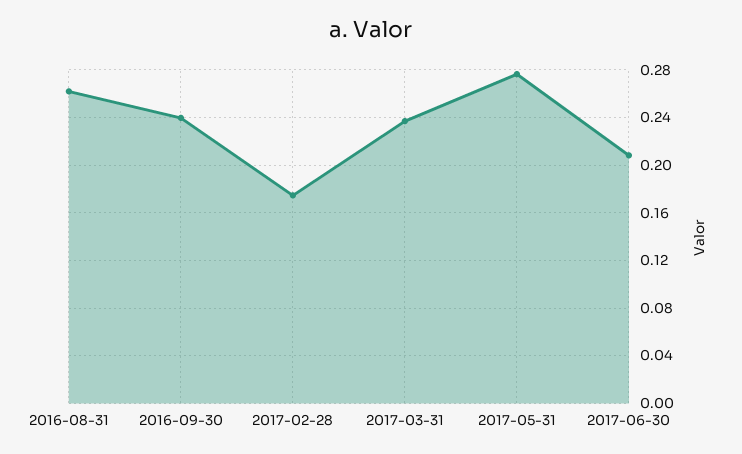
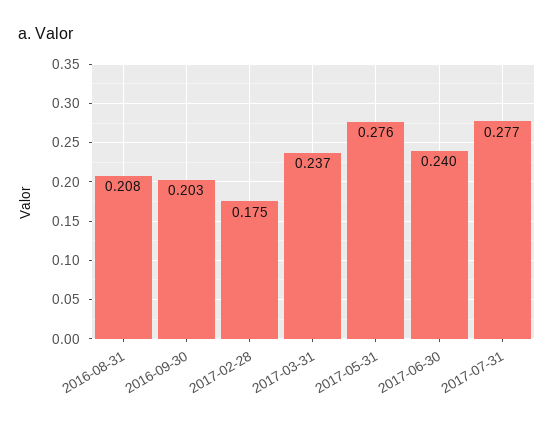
2016-08-31: 0.26 -> 0.208
2016-09-30: 0.24 -> 0.203
2017-06-30: 0.21 -> 0.24
2017-07-31: none -> 0.277

